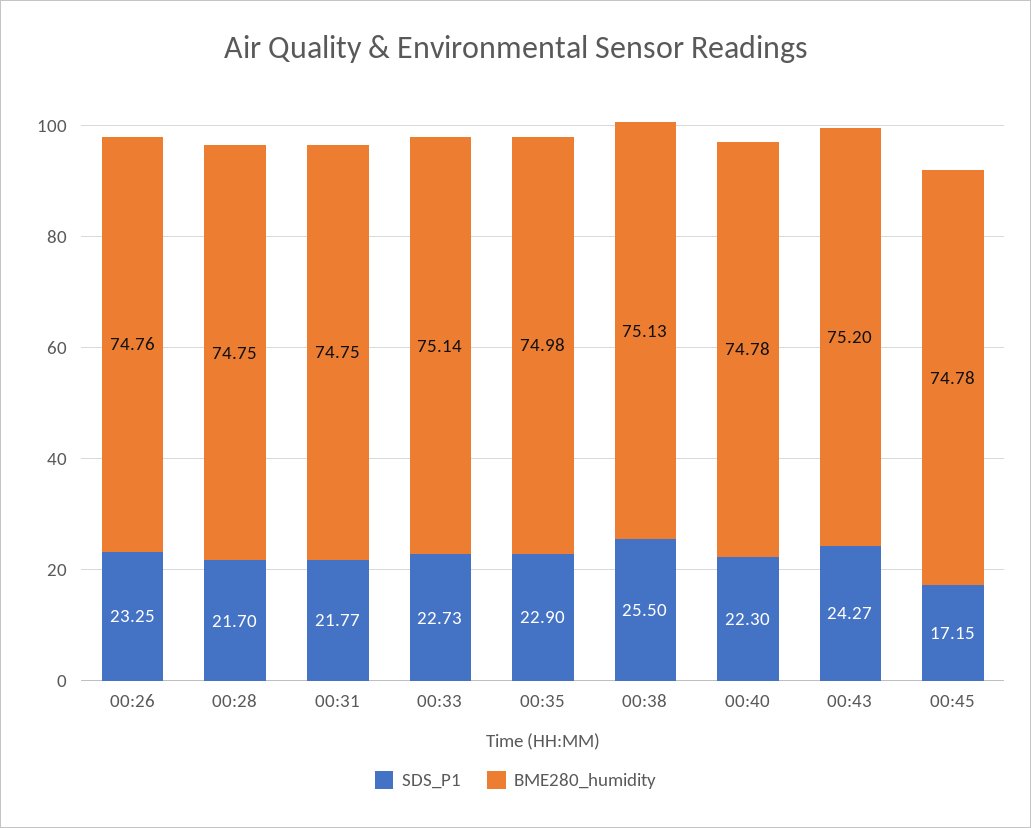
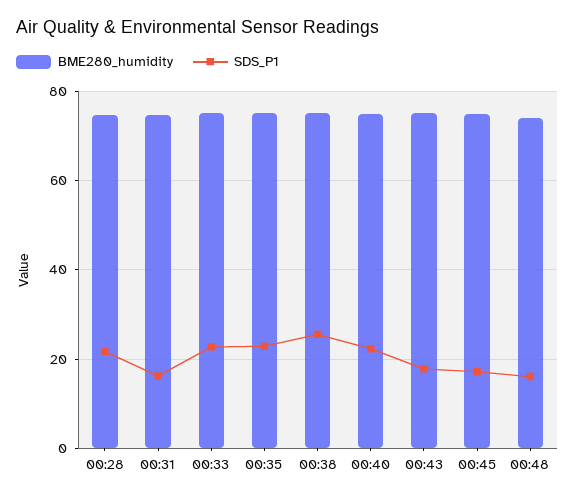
SDS_P1, 00:26: 23.25 -> none
BME280_humidity, 00:26: 74.76 -> none
SDS_P1, 00:31: 21.77 -> 16
SDS_P1, 00:43: 24.27 -> 18
BME280_humidity, 00:48: none -> 74
SDS_P1, 00:48: none -> 16

